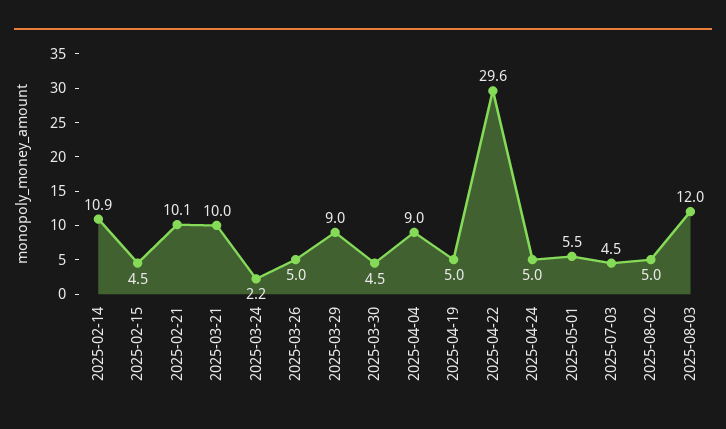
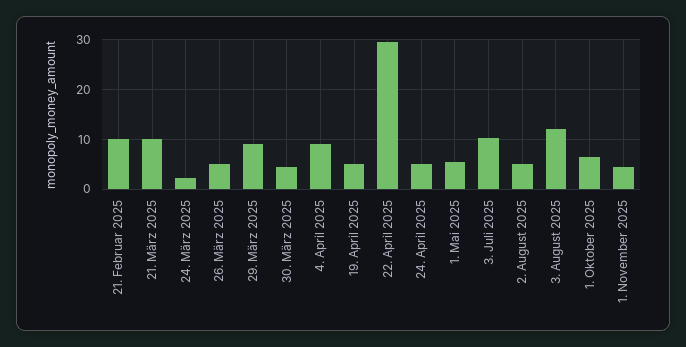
2025-02-14: 10.9 -> none
2025-02-15: 4.5 -> none
2025-07-03: 4.5 -> 10
1. Oktober 2025: none -> 6
1. November 2025: none -> 4

